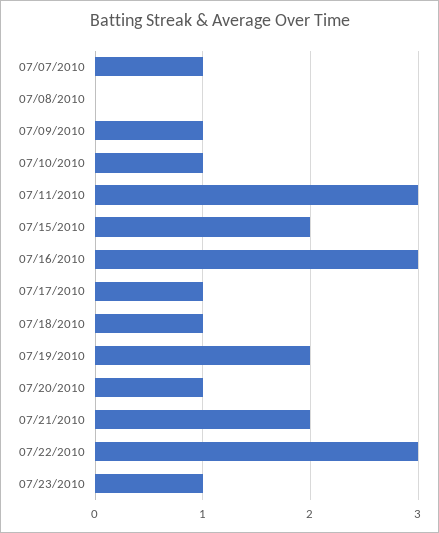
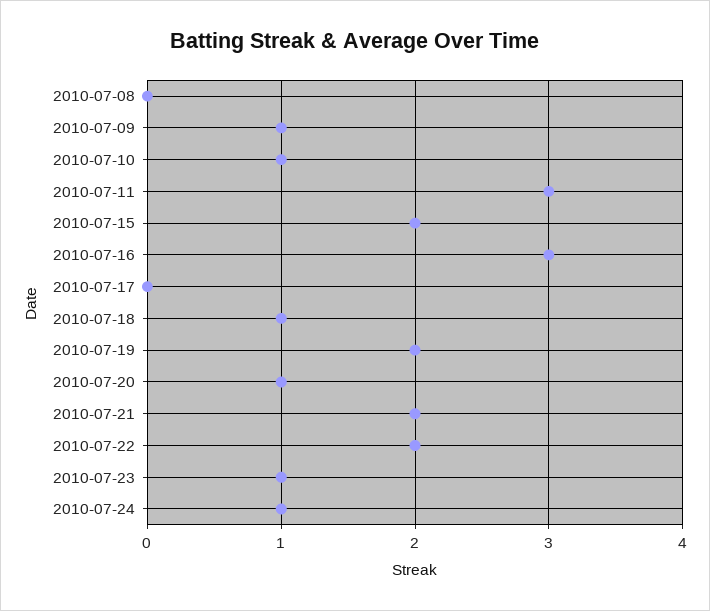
07/07/2010: 1 -> none
07/17/2010: 1 -> 0
07/22/2010: 3 -> 2
2010-07-24: none -> 1

